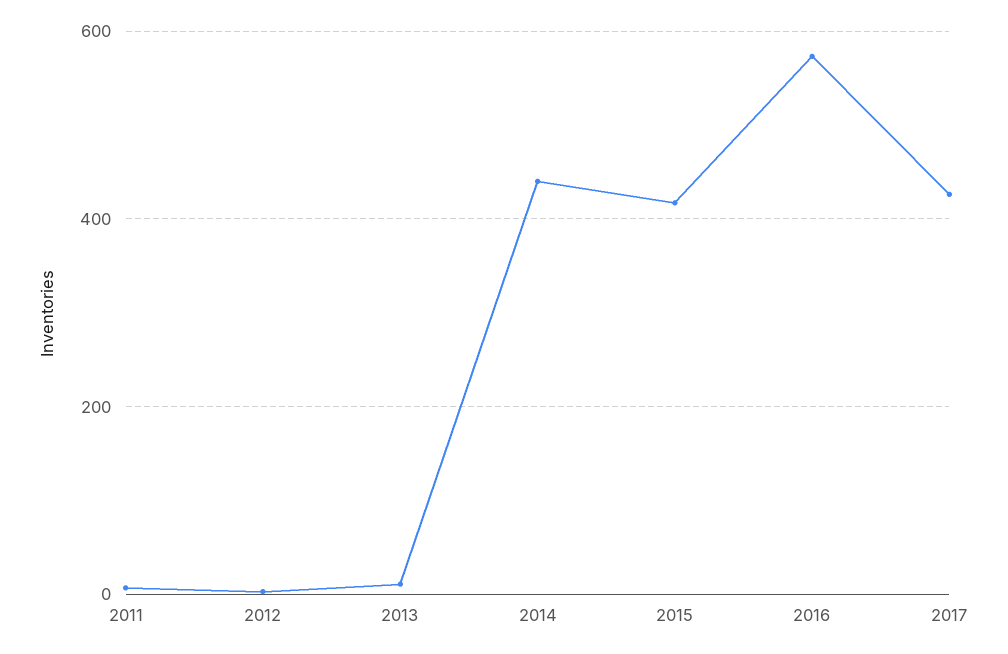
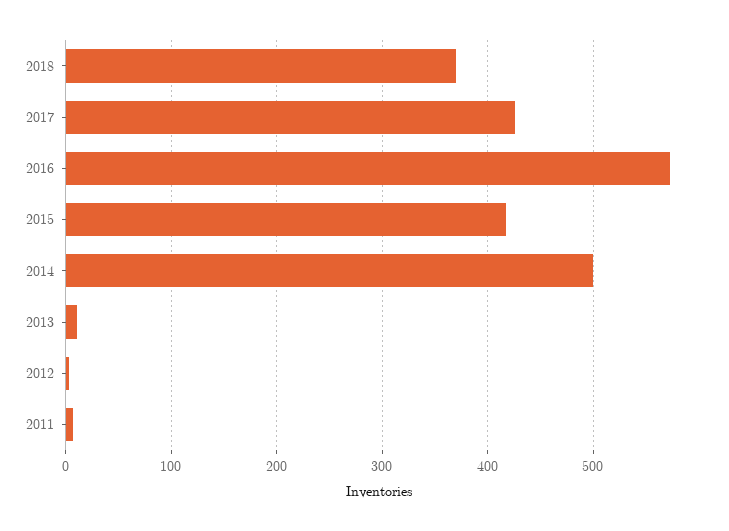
2014: 440 -> 500
2018: none -> 370

